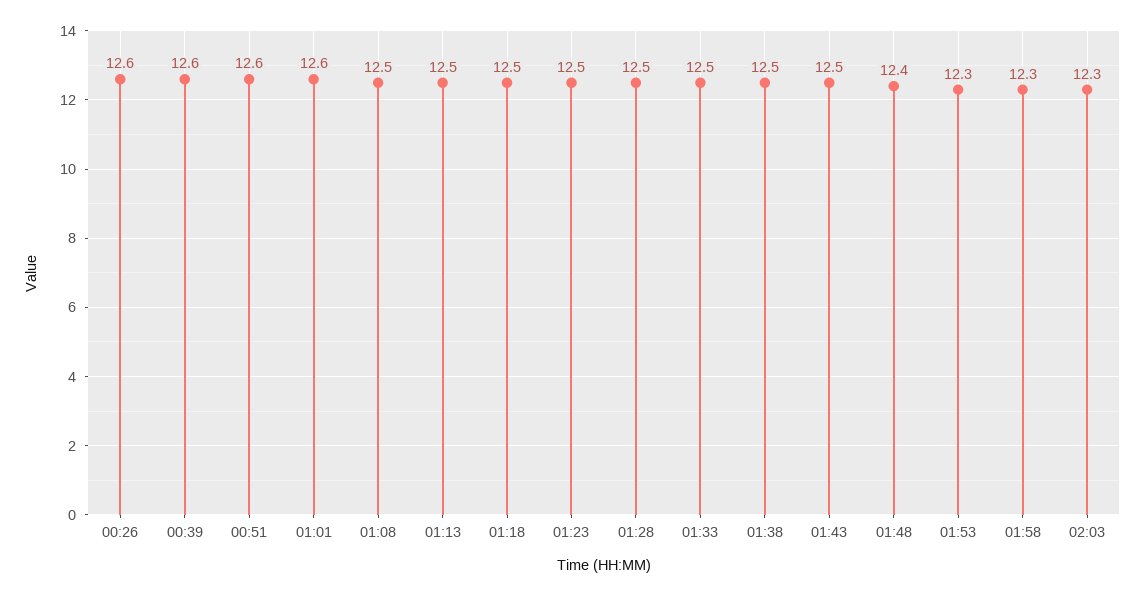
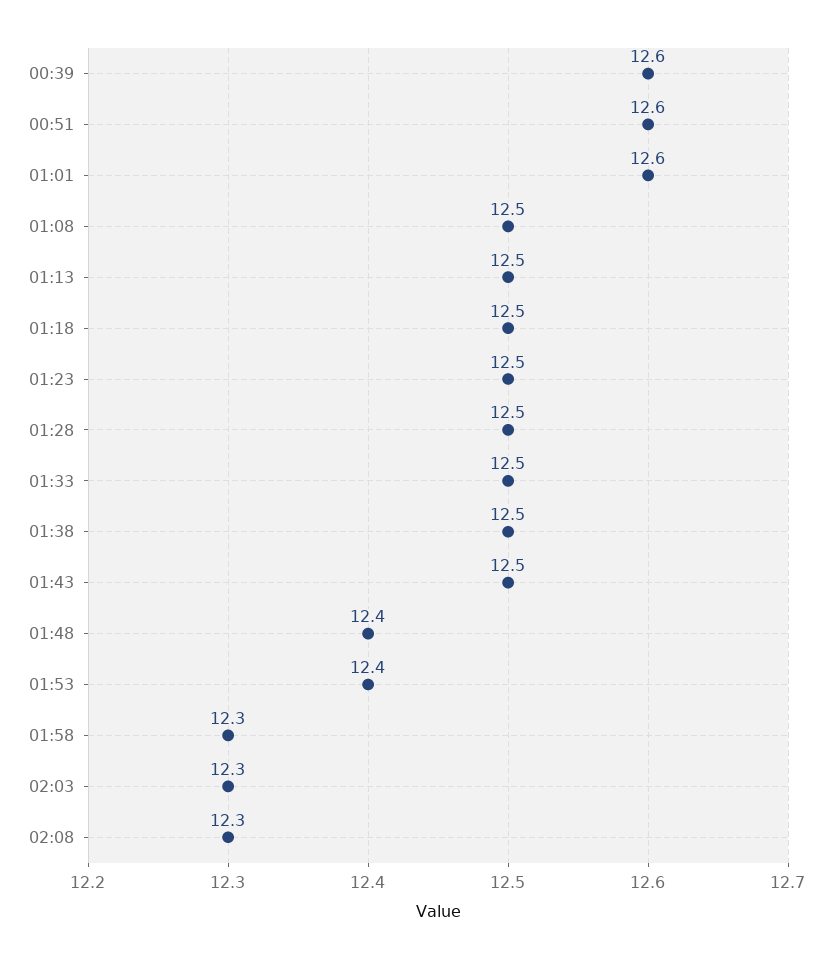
00:26: 12.6 -> none
01:53: 12.3 -> 12.4
02:08: none -> 12.3

